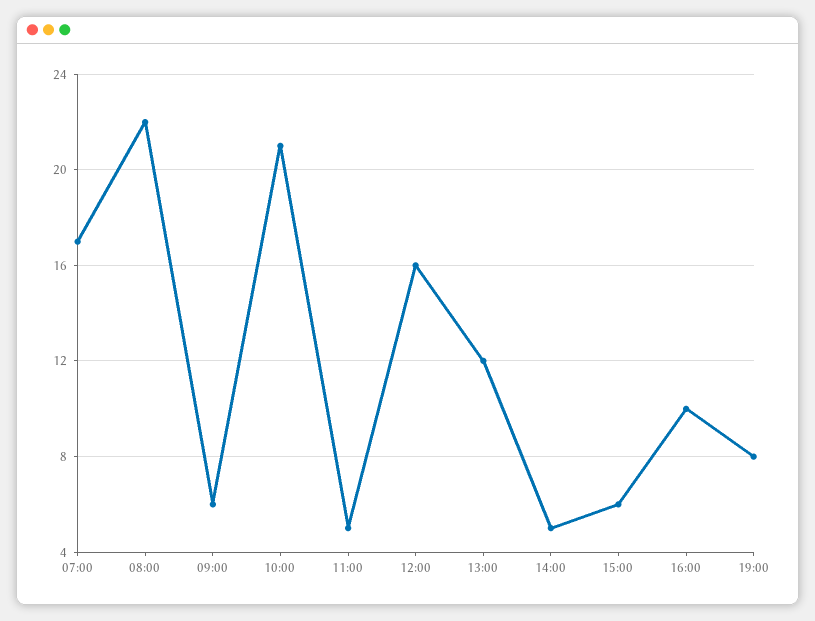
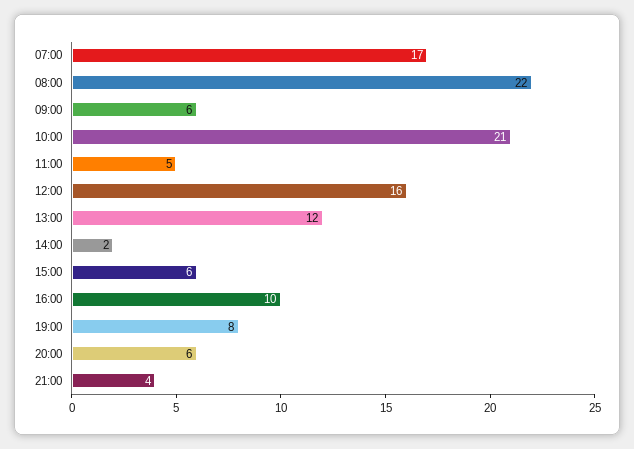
14:00: 5 -> 2
20:00: none -> 6
21:00: none -> 4

